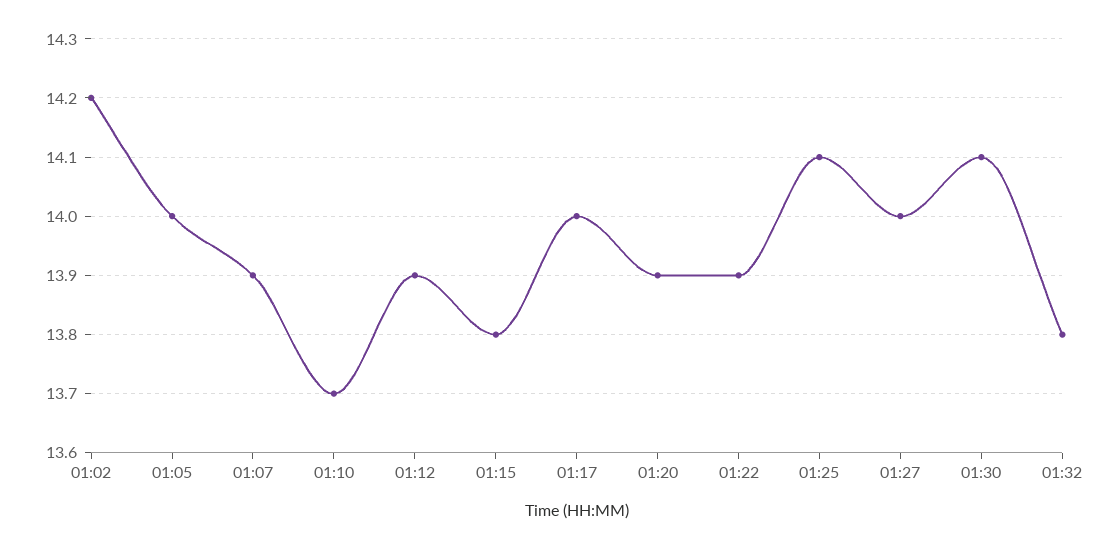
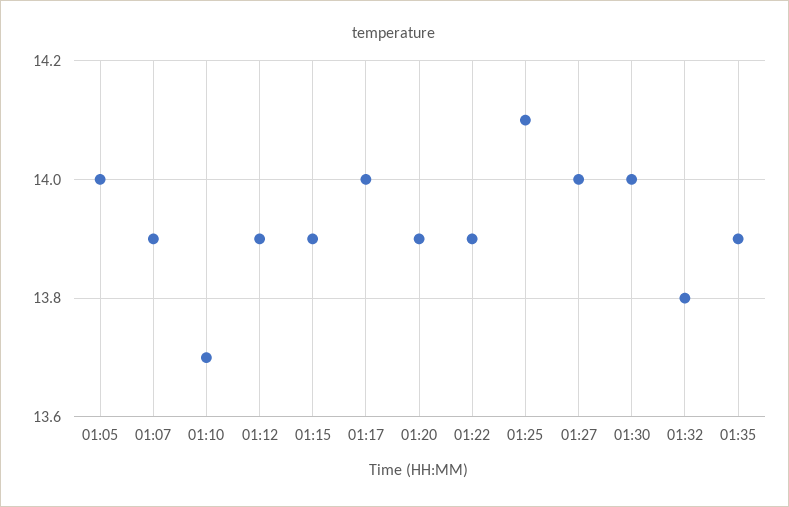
01:02: 14.2 -> none
01:15: 13.8 -> 13.9
01:30: 14.1 -> 14
01:35: none -> 13.9

